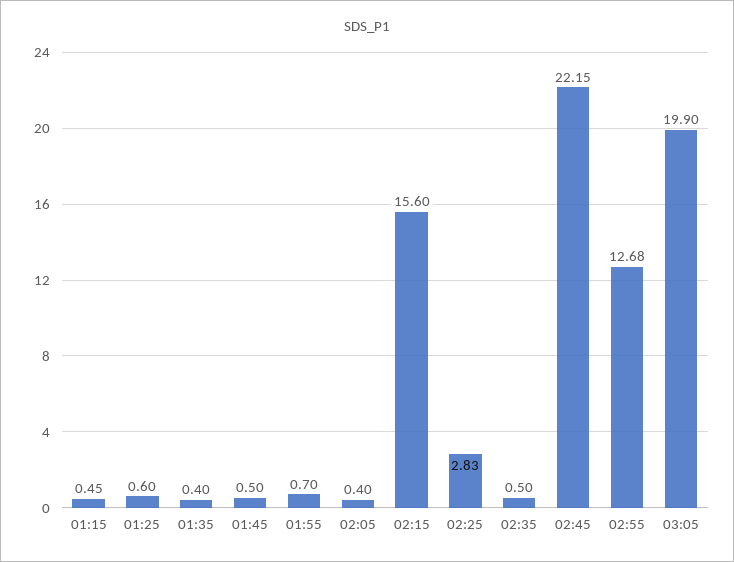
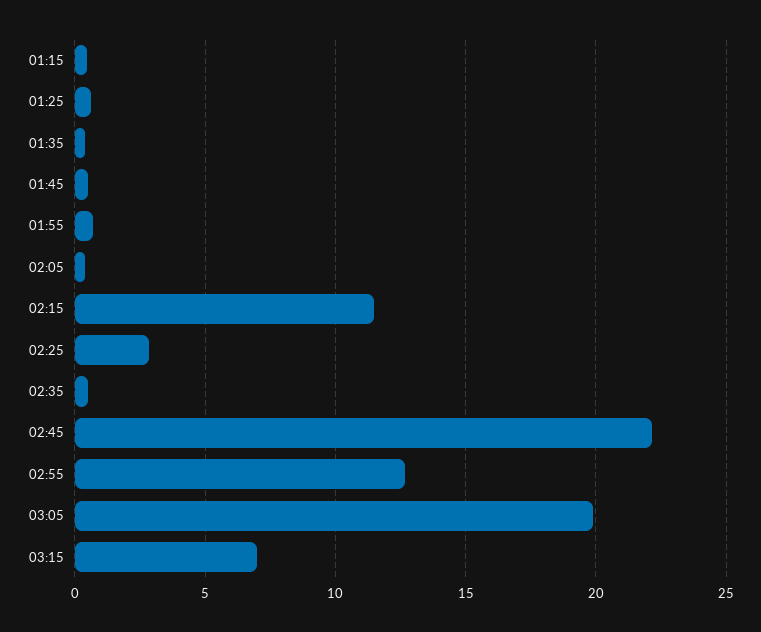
02:15: 15.6 -> 11.5
03:15: none -> 7

